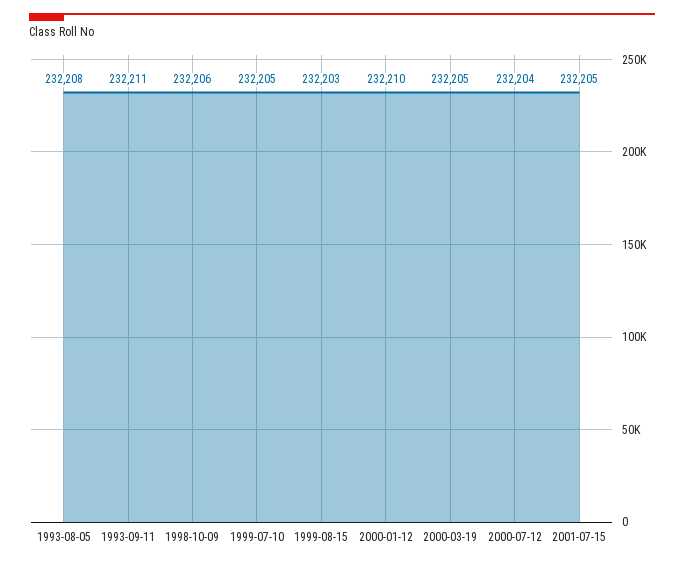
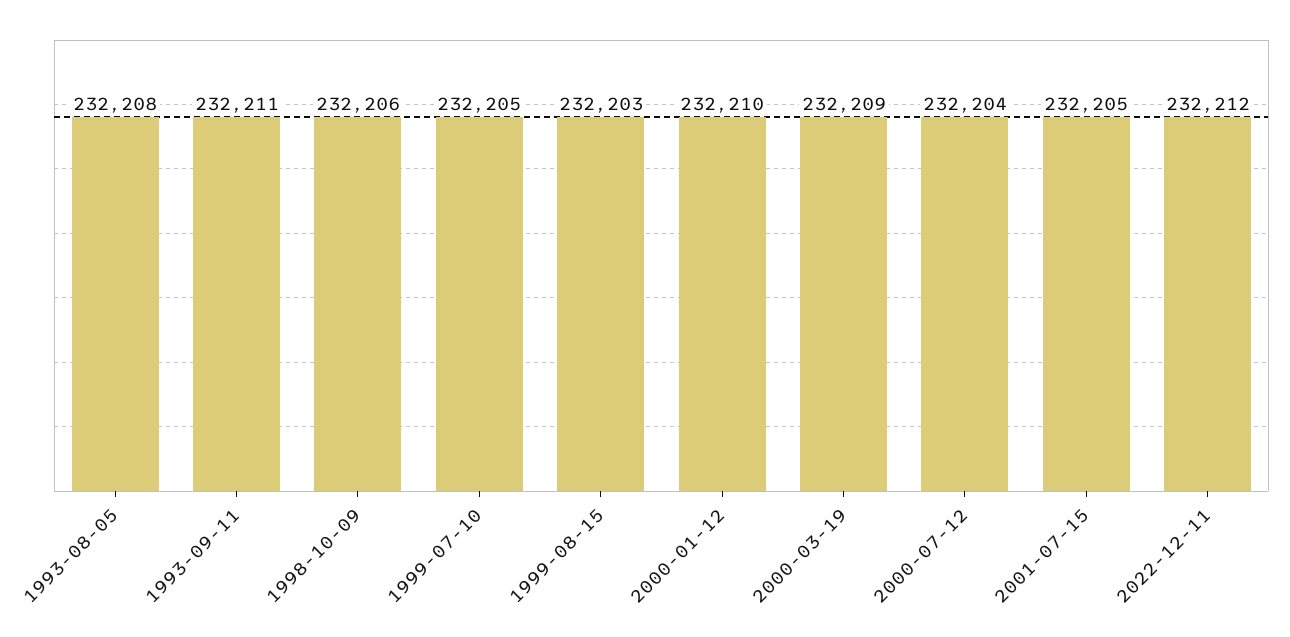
2000-03-19: 232205 -> 232209
2022-12-11: none -> 232212

